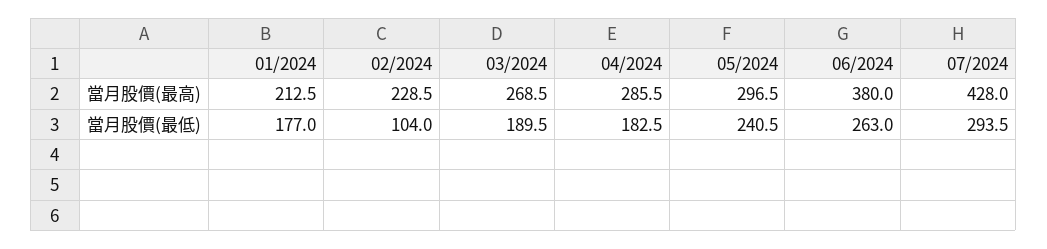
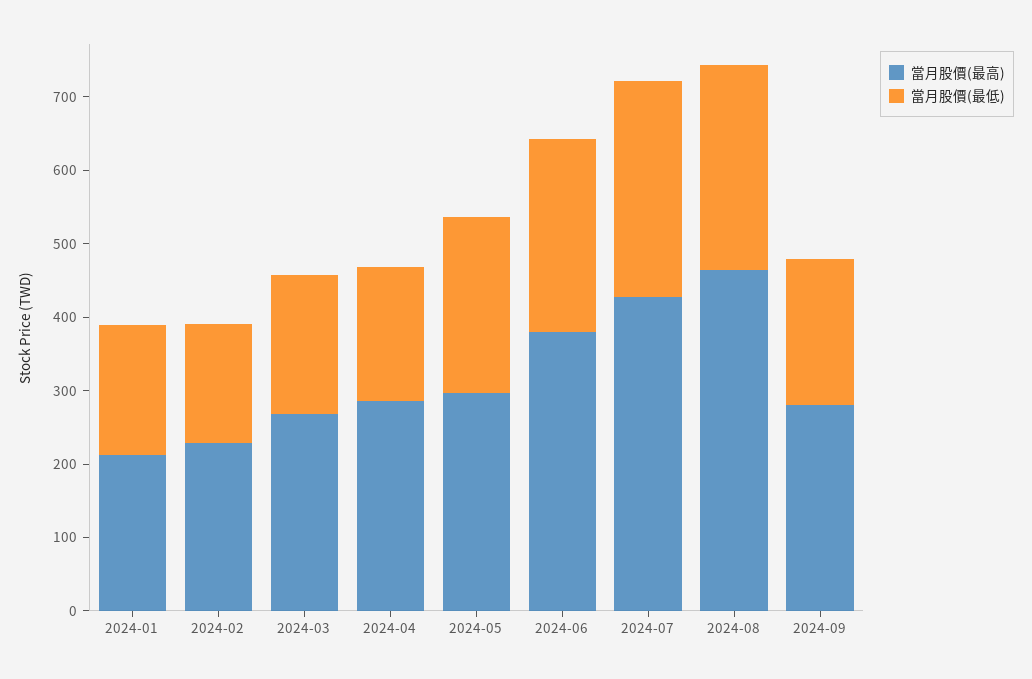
當月股價(最低), 02/2024: 104 -> 160
當月股價(最高), 2024-08: none -> 460
當月股價(最低), 2024-08: none -> 280
當月股價(最高), 2024-09: none -> 280
當月股價(最低), 2024-09: none -> 200

